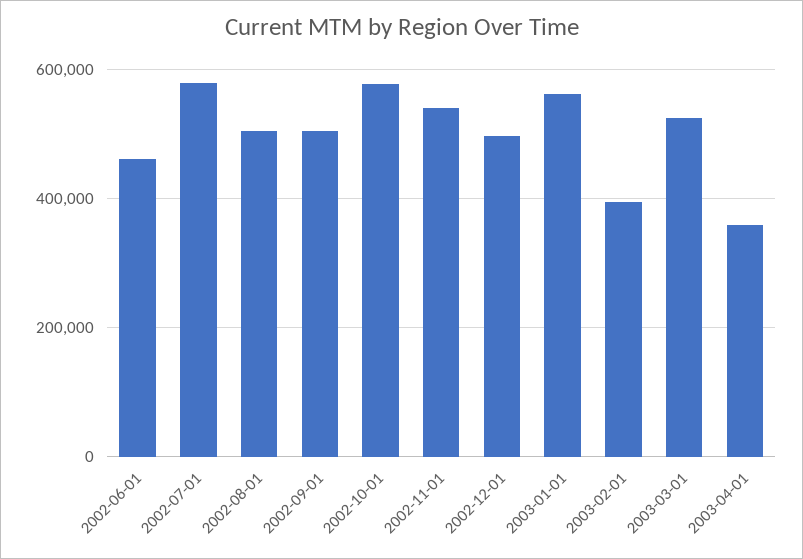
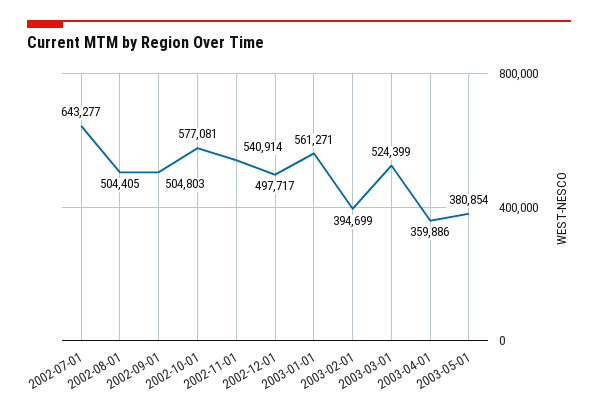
2002-06-01: 460000 -> none
2002-07-01: 580000 -> 643277
2003-05-01: none -> 380854

